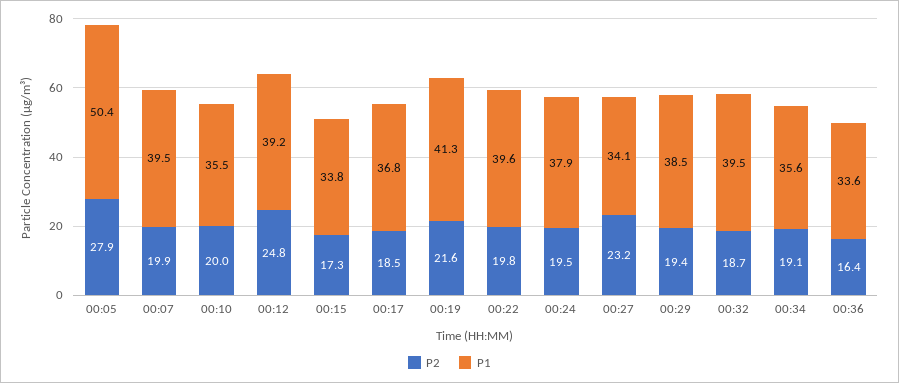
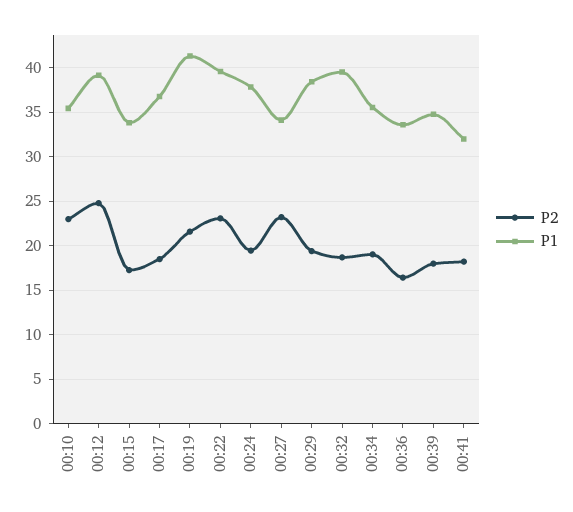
P2, 00:05: 27.9 -> none
P1, 00:05: 50.4 -> none
P2, 00:07: 19.9 -> none
P1, 00:07: 39.5 -> none
P2, 00:10: 20 -> 23
P2, 00:22: 19.8 -> 23
P2, 00:39: none -> 18
P1, 00:39: none -> 35
P2, 00:41: none -> 18
P1, 00:41: none -> 32

